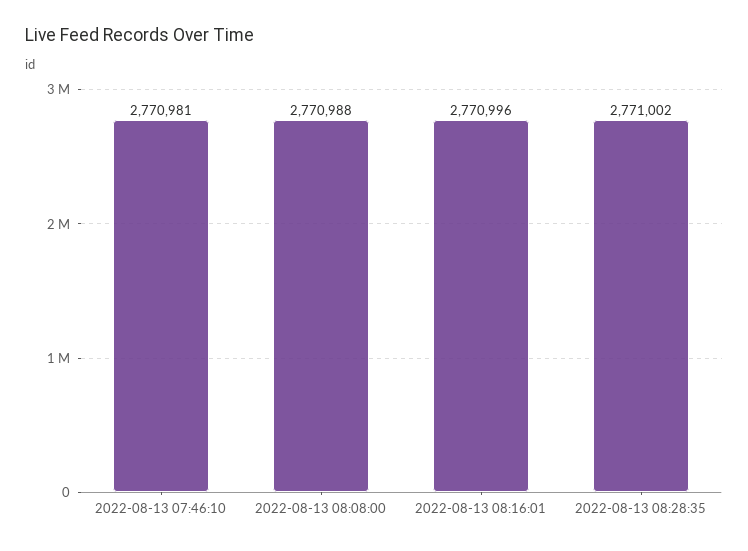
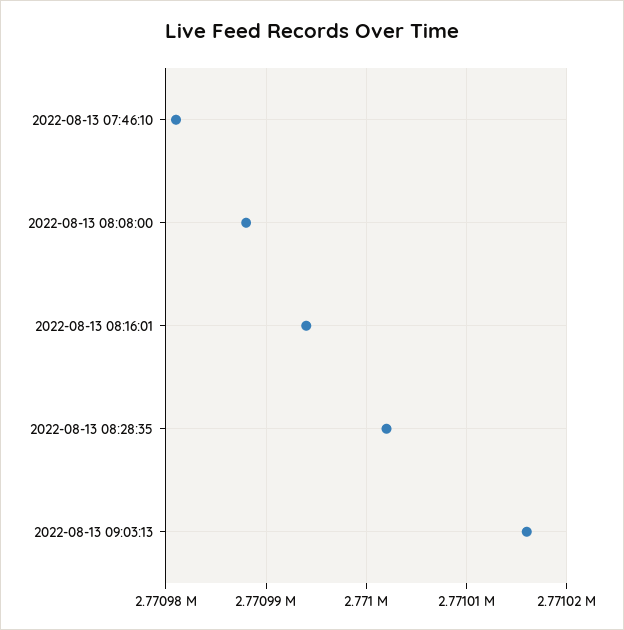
2022-08-13 08:16:01: 2770996 -> 2770994
2022-08-13 09:03:13: none -> 2771016

